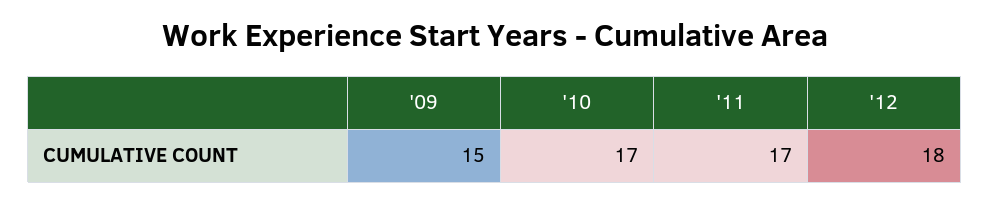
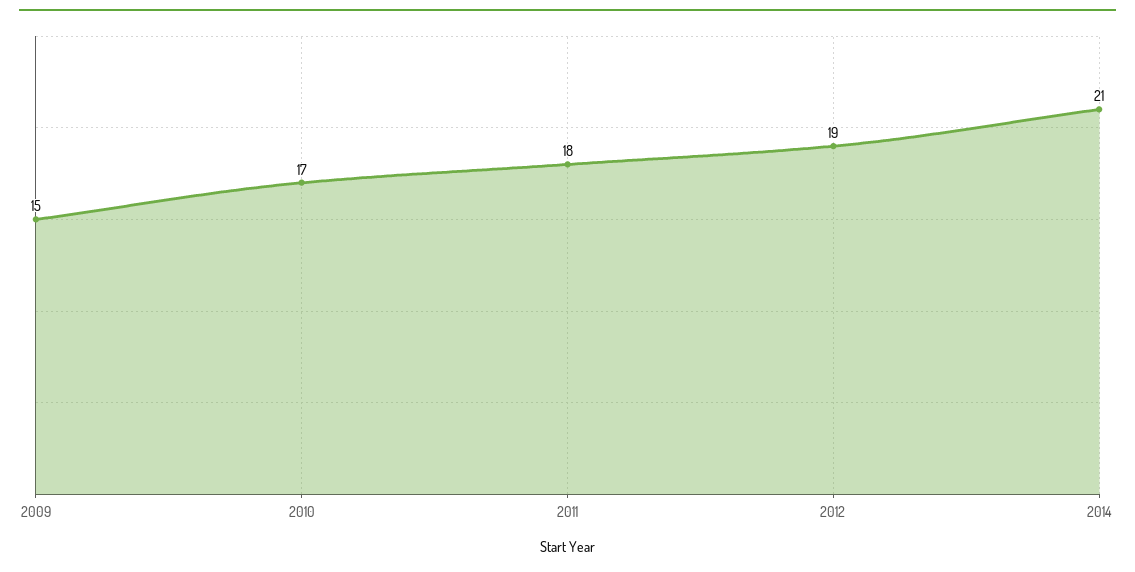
'11: 17 -> 18
'12: 18 -> 19
2014: none -> 21

